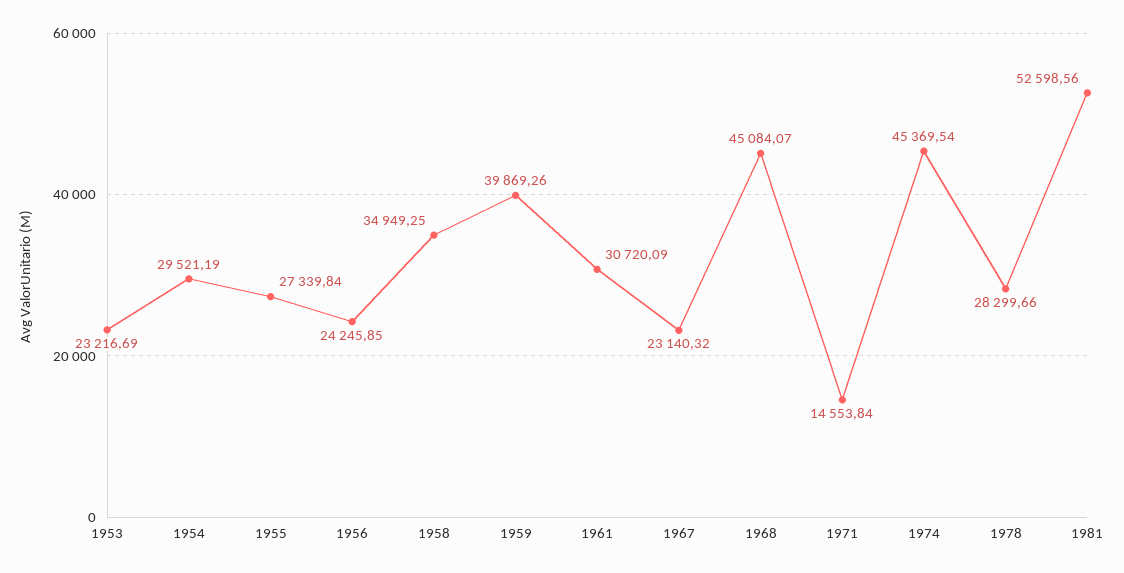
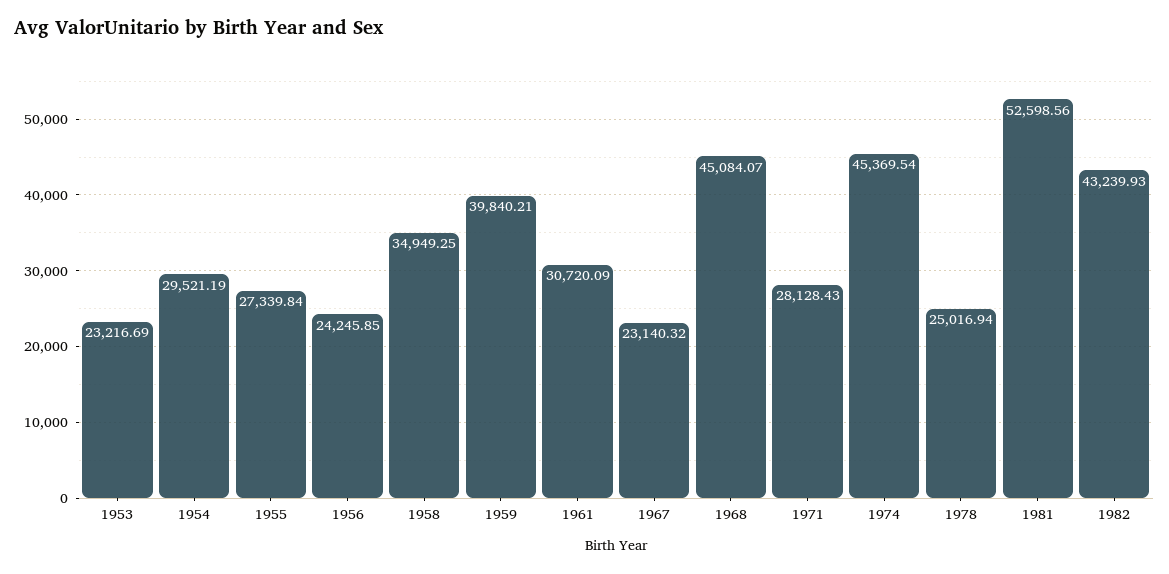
1959: 39869.26 -> 39840.21
1971: 14553.84 -> 28128.43
1978: 28299.66 -> 25016.94
1982: none -> 43239.93

